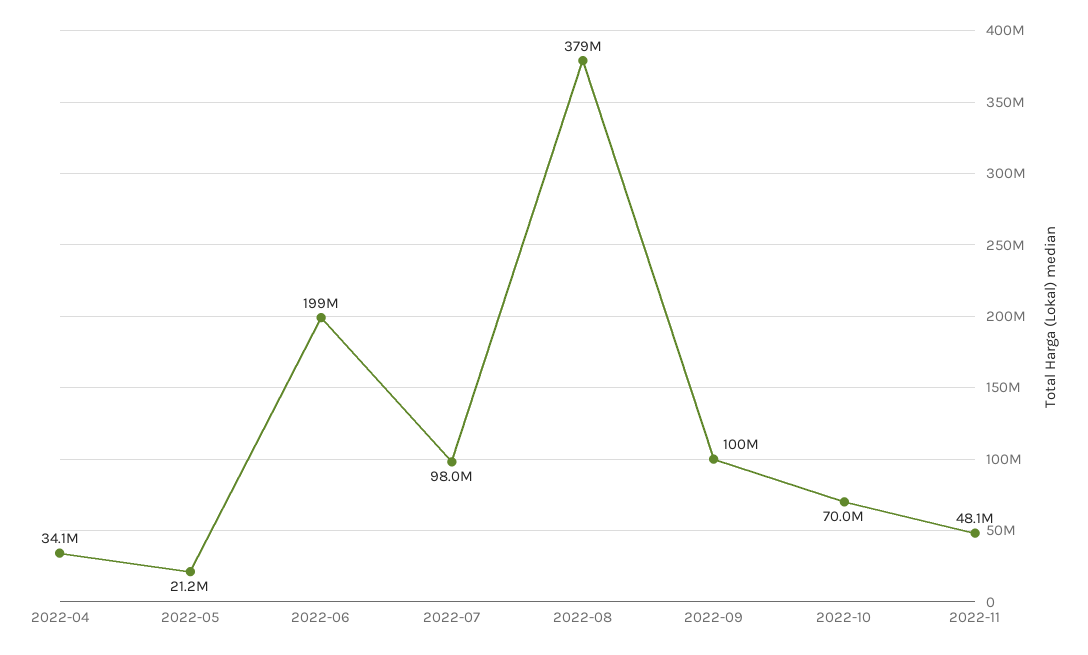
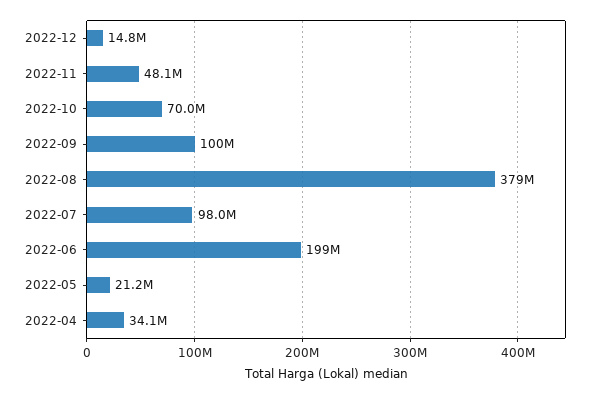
2022-12: none -> 14800000

